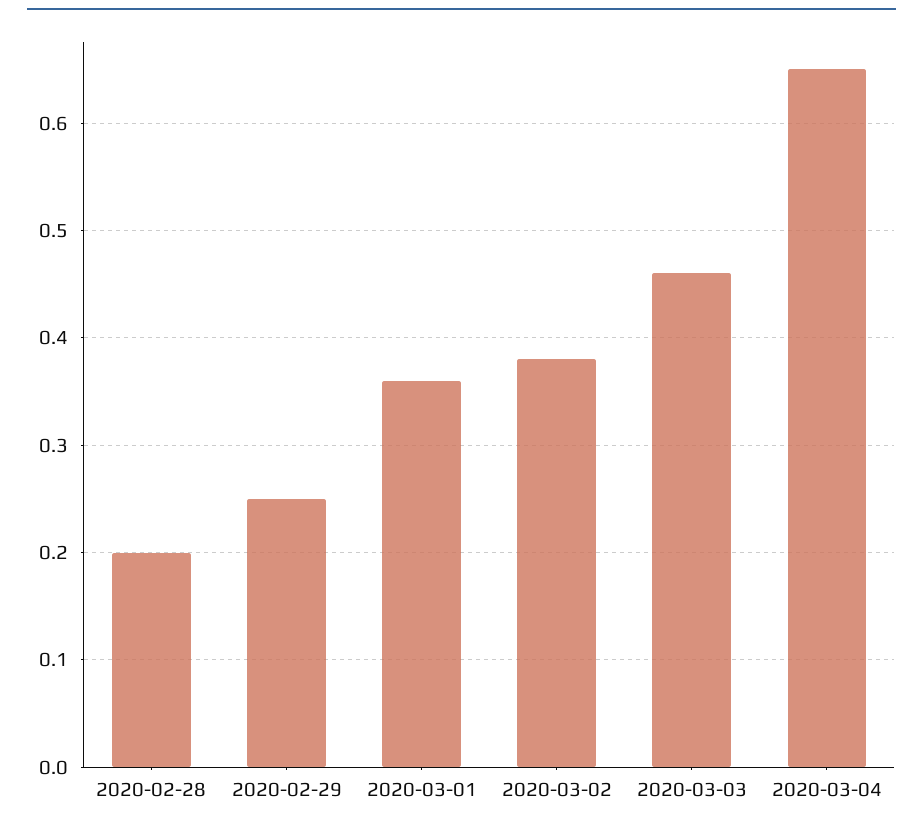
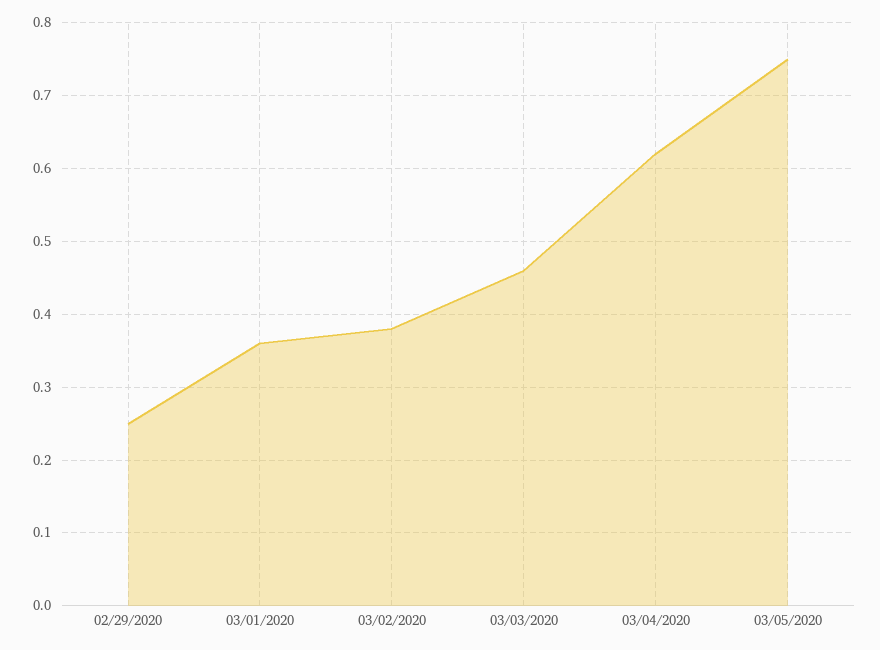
2020-02-28: 0.2 -> none
2020-03-04: 0.65 -> 0.62
03/05/2020: none -> 0.75

